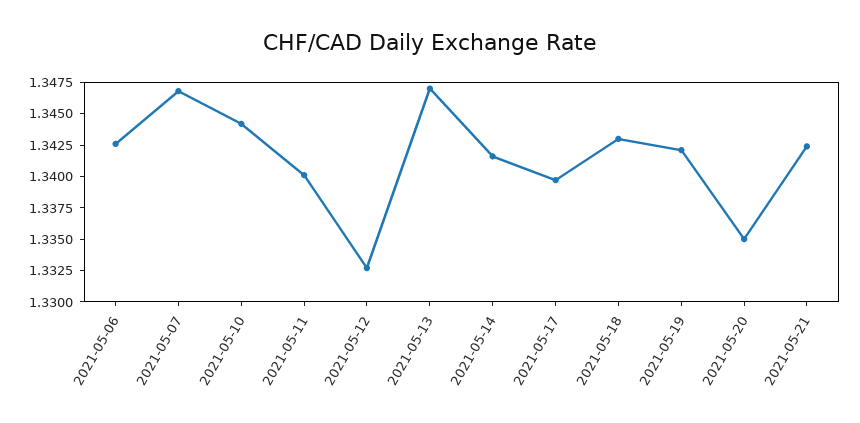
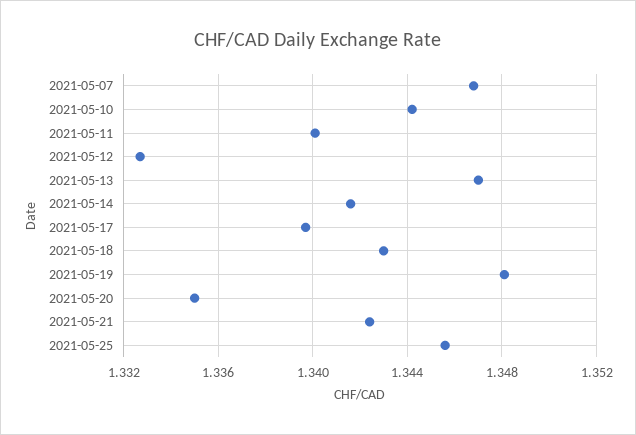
2021-05-06: 1.3425 -> none
2021-05-19: 1.3425 -> 1.348
2021-05-25: none -> 1.3455

